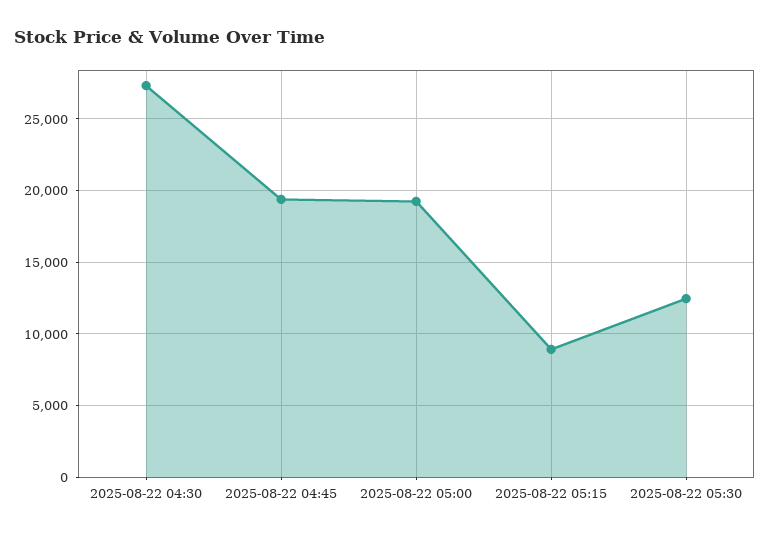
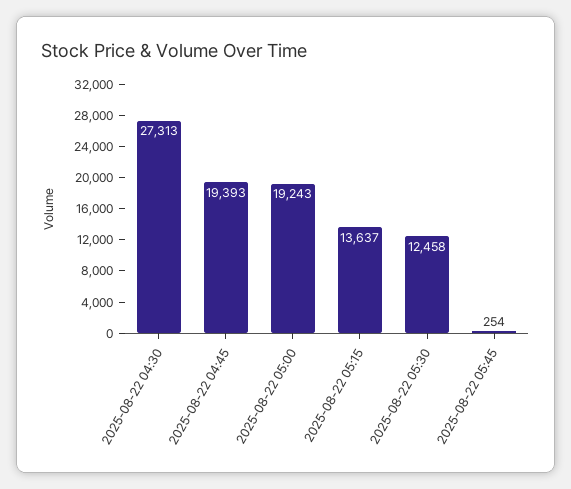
2025-08-22 05:15: 9000 -> 13637
2025-08-22 05:45: none -> 254

